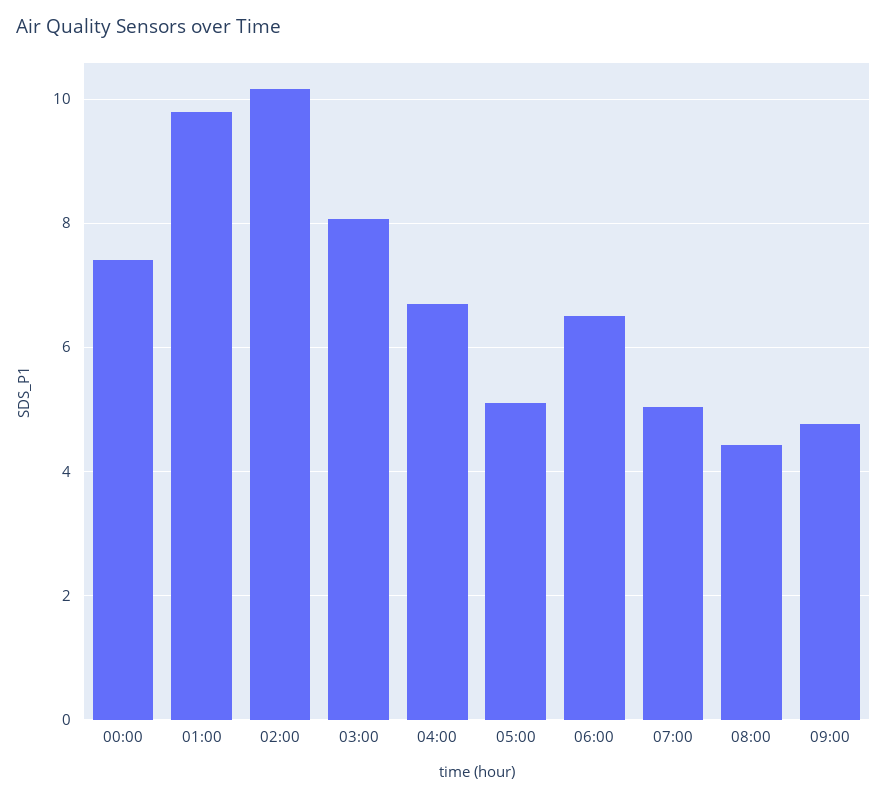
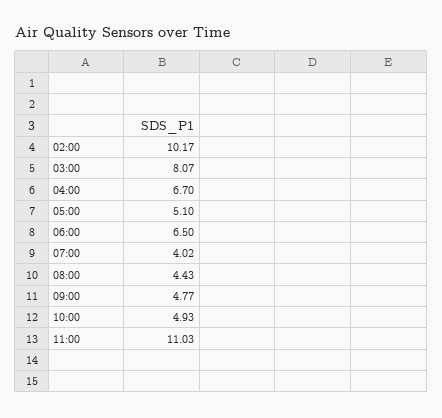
00:00: 7.4 -> none
01:00: 9.8 -> none
07:00: 5 -> 4.02
10:00: none -> 4.93
11:00: none -> 11.03

